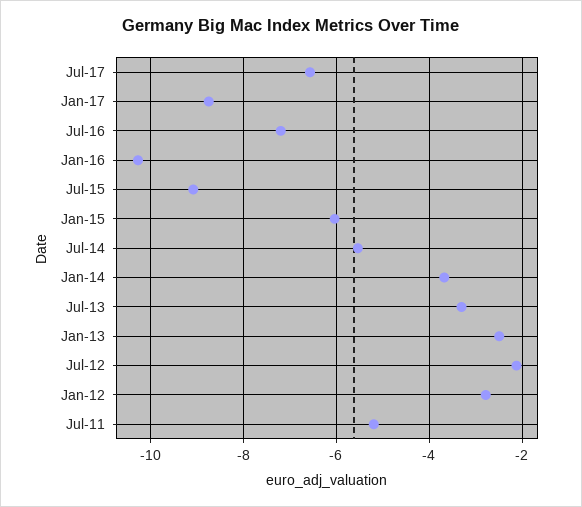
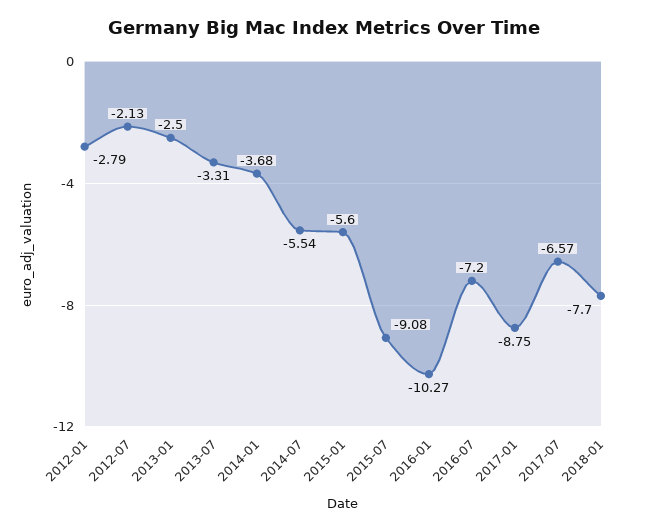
Jan-15: -6 -> -5.6
Jul-11: -5.2 -> none
2018-01: none -> -7.7

